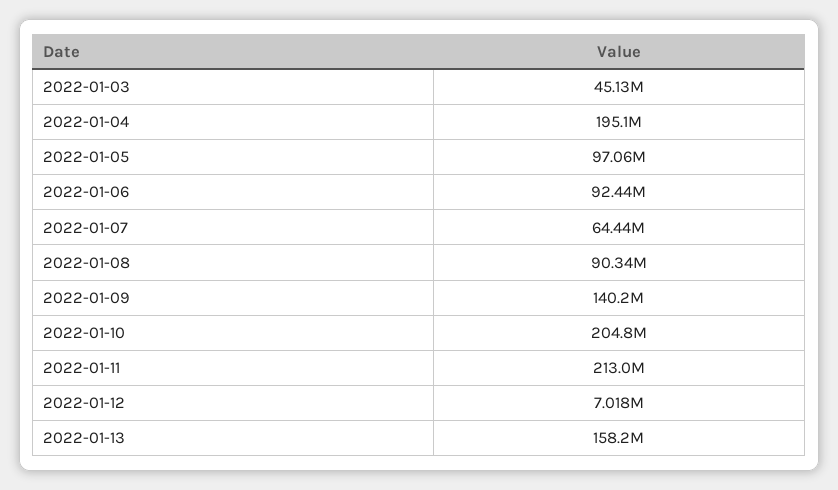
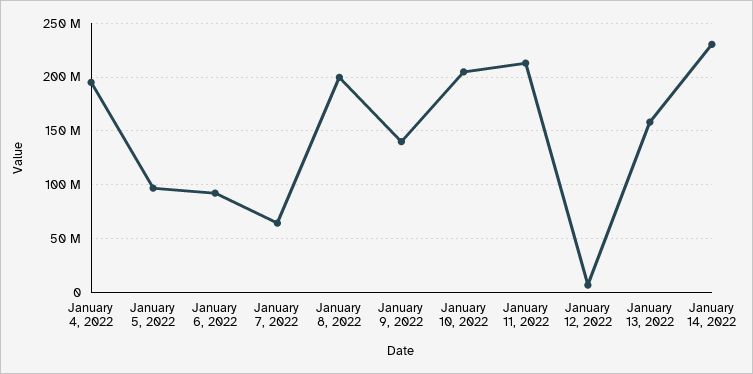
2022-01-03: 45130000 -> none
2022-01-08: 90340000 -> 200000000
January 14, 2022: none -> 230000000

